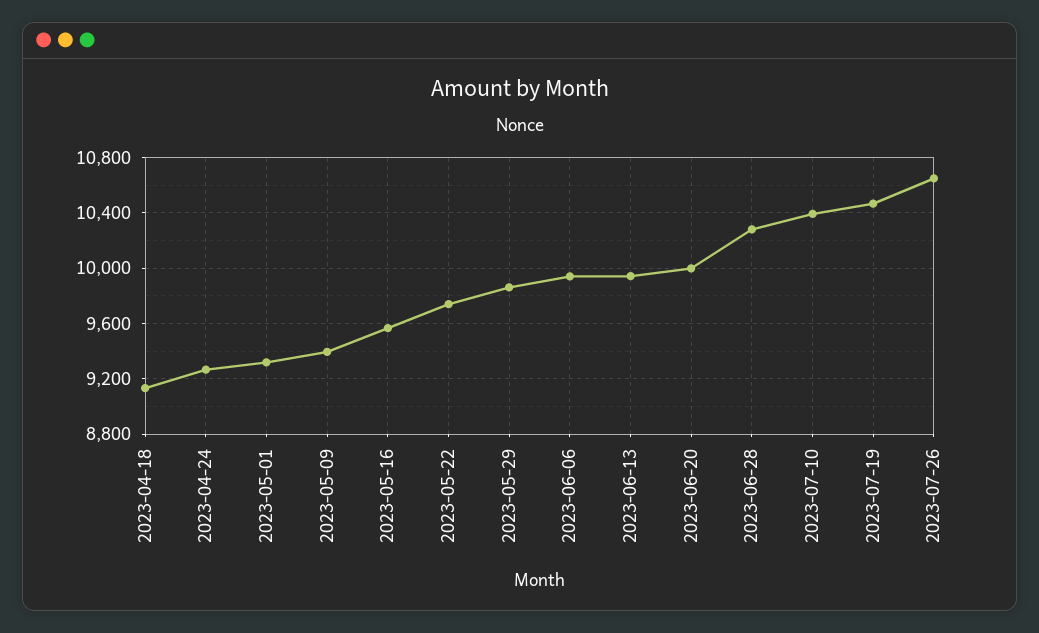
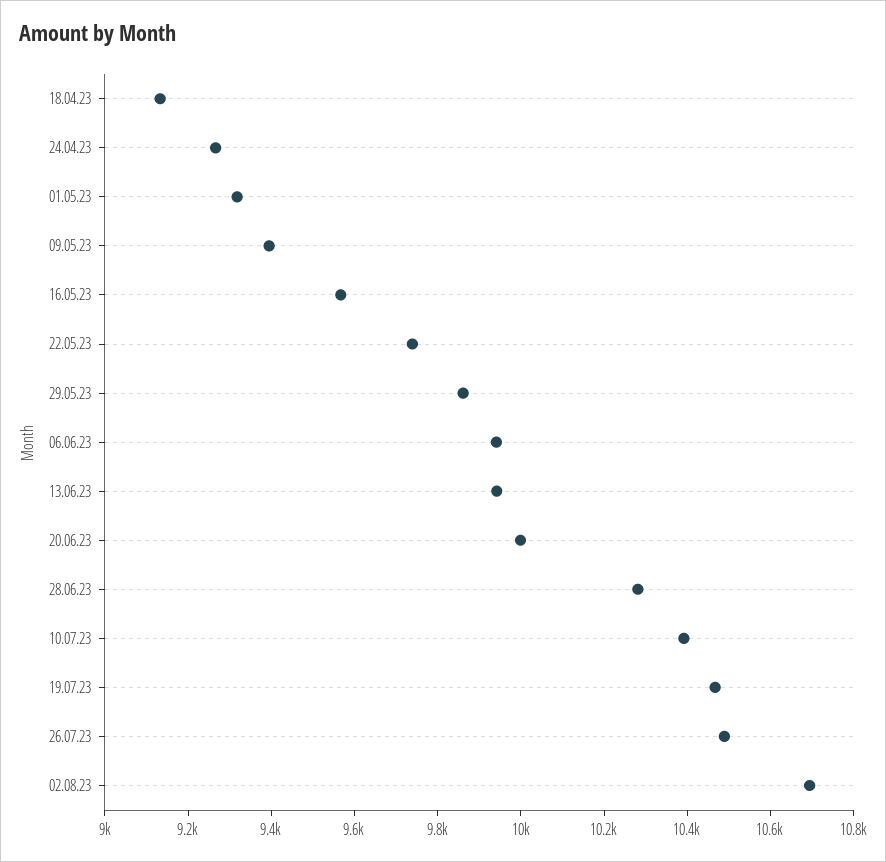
2023-07-26: 10650 -> 10500
02.08.23: none -> 10700

